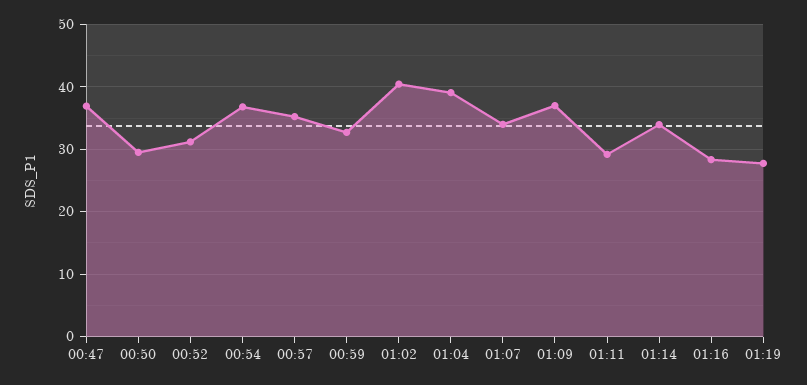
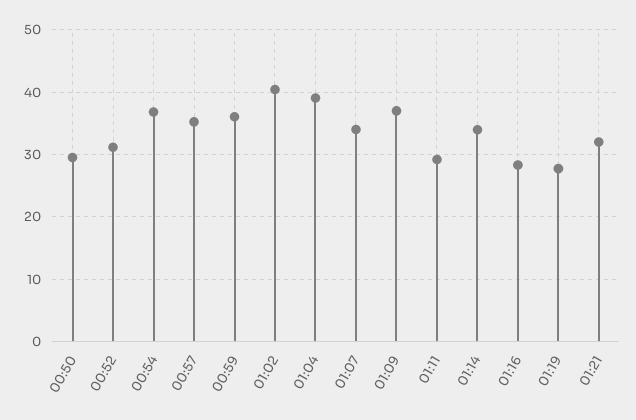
00:47: 37 -> none
00:59: 33 -> 36
01:21: none -> 32

